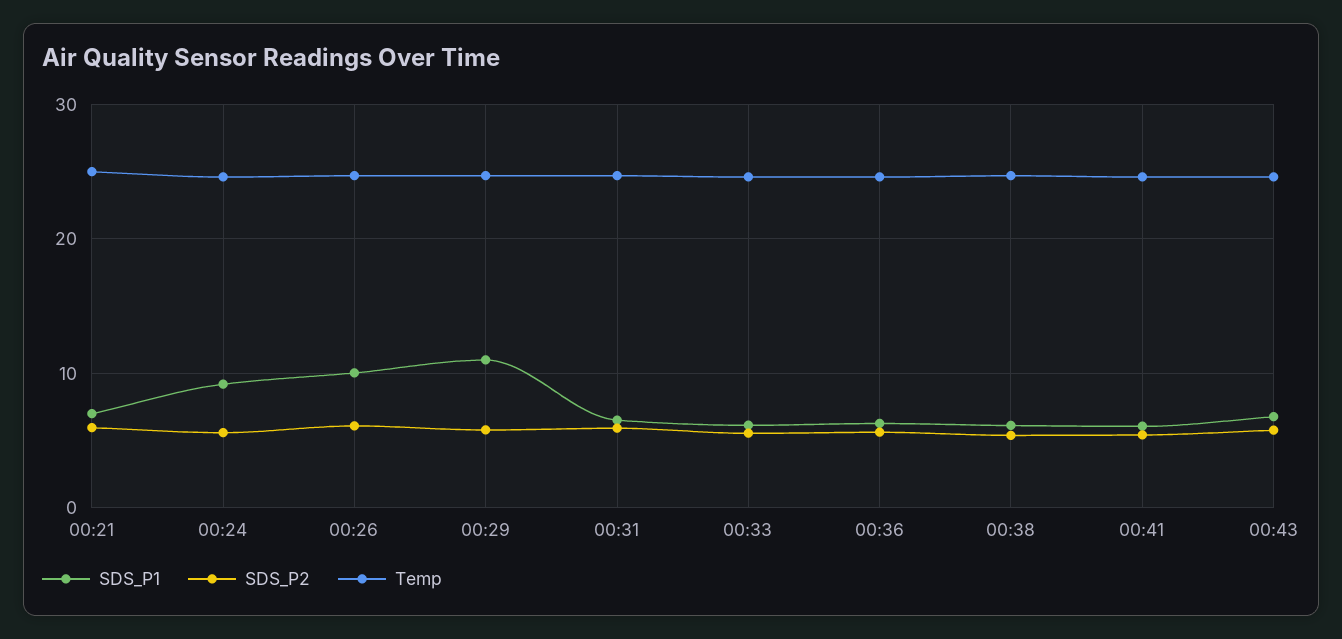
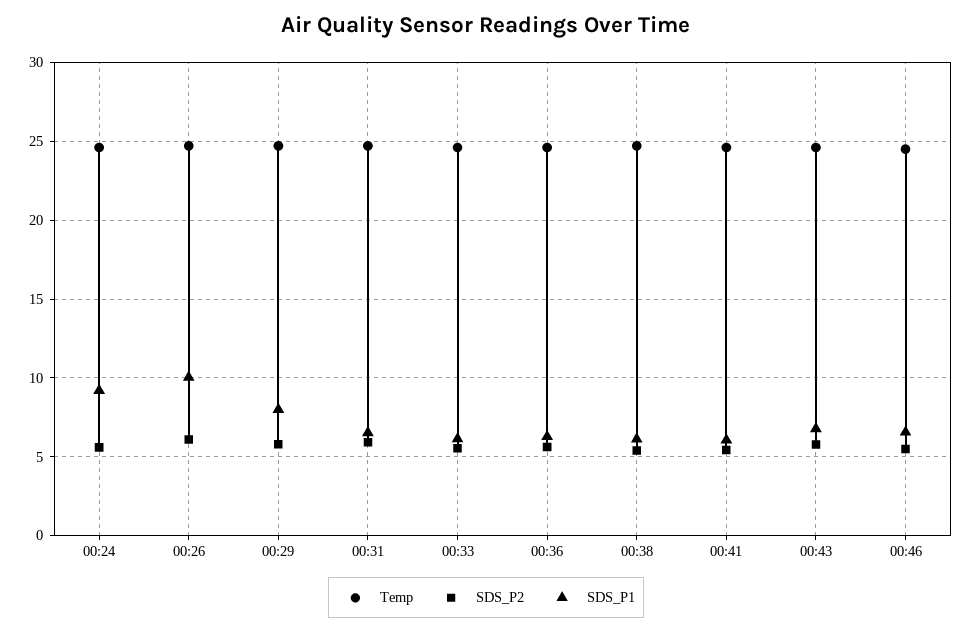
SDS_P1, 00:21: 7 -> none
SDS_P2, 00:21: 6 -> none
Temp, 00:21: 25 -> none
SDS_P1, 00:29: 11 -> 8
Temp, 00:46: none -> 24.5
SDS_P2, 00:46: none -> 5.5
SDS_P1, 00:46: none -> 6.5

